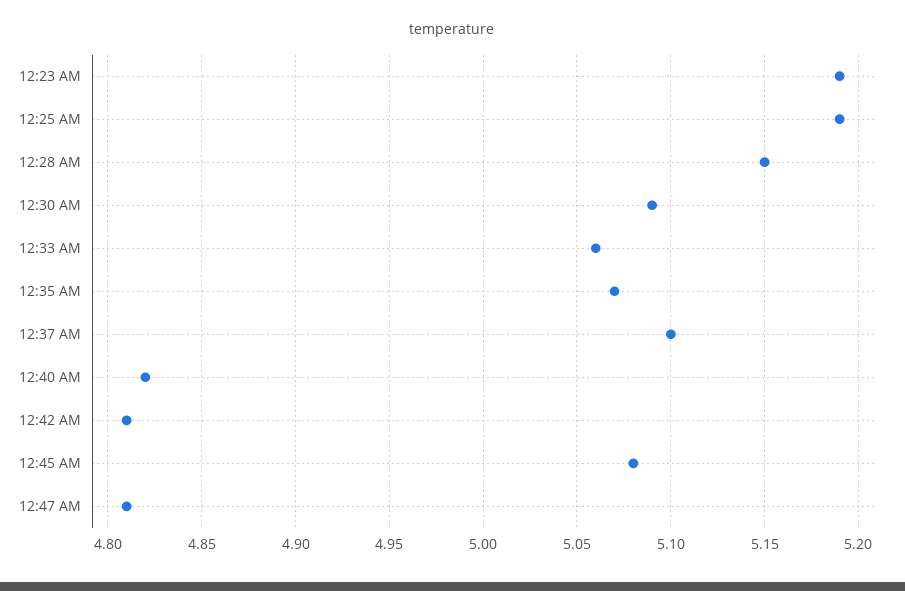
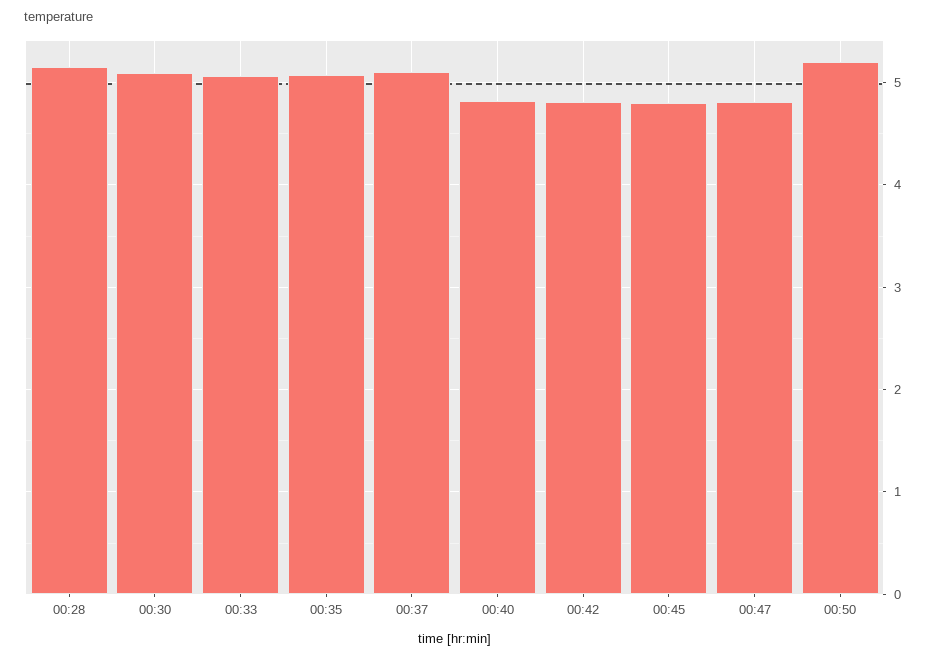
12:23 AM: 5.19 -> none
12:25 AM: 5.19 -> none
12:45 AM: 5.08 -> 4.8
00:50: none -> 5.2

